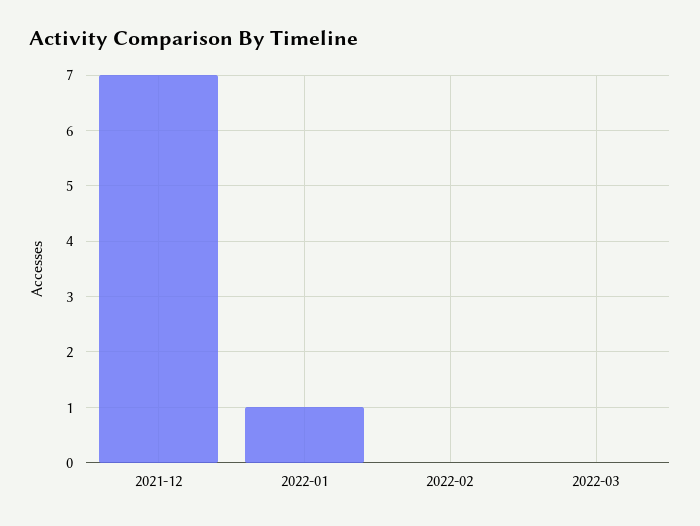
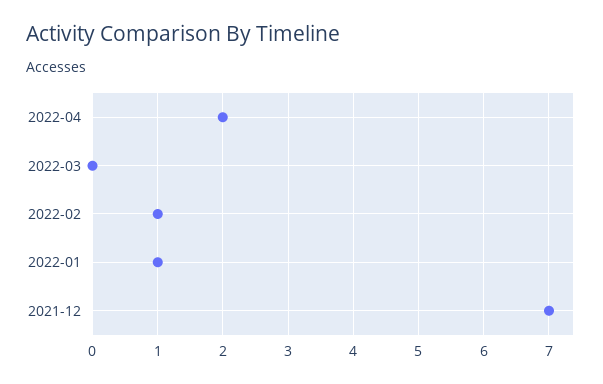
2022-02: 0 -> 1
2022-04: none -> 2

